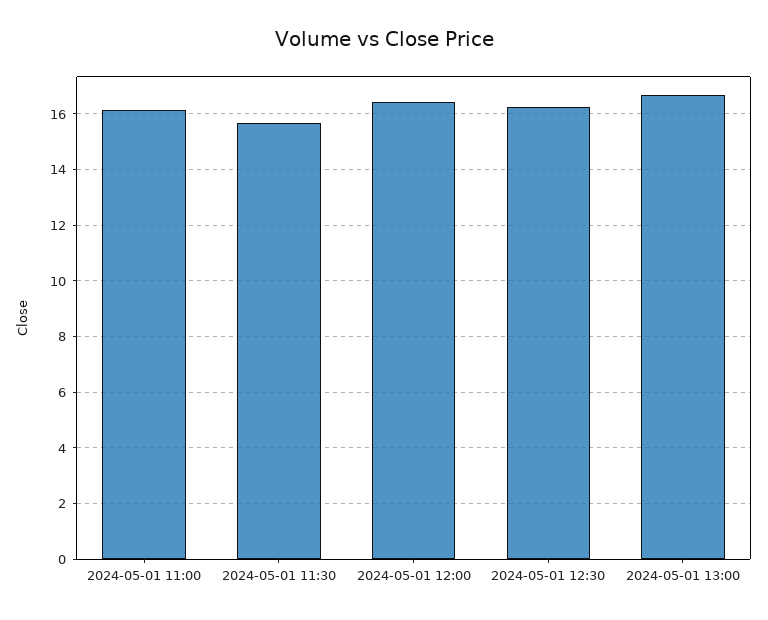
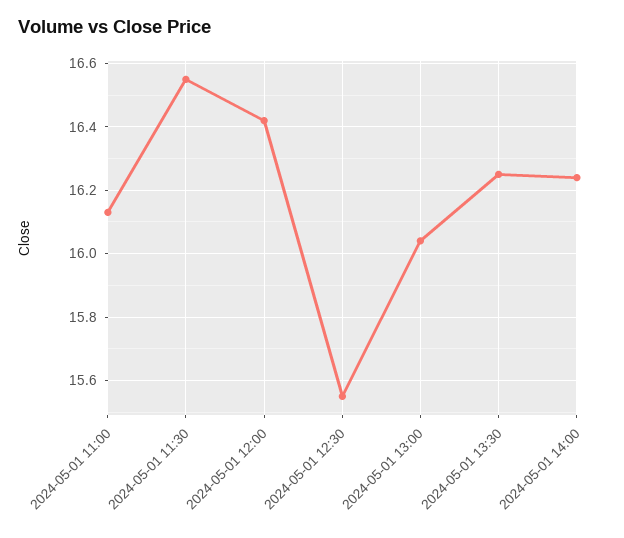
2024-05-01 11:30: 15.75 -> 16.55
2024-05-01 12:30: 16.25 -> 15.55
2024-05-01 13:00: 16.75 -> 16.05
2024-05-01 13:30: none -> 16.25
2024-05-01 14:00: none -> 16.25

